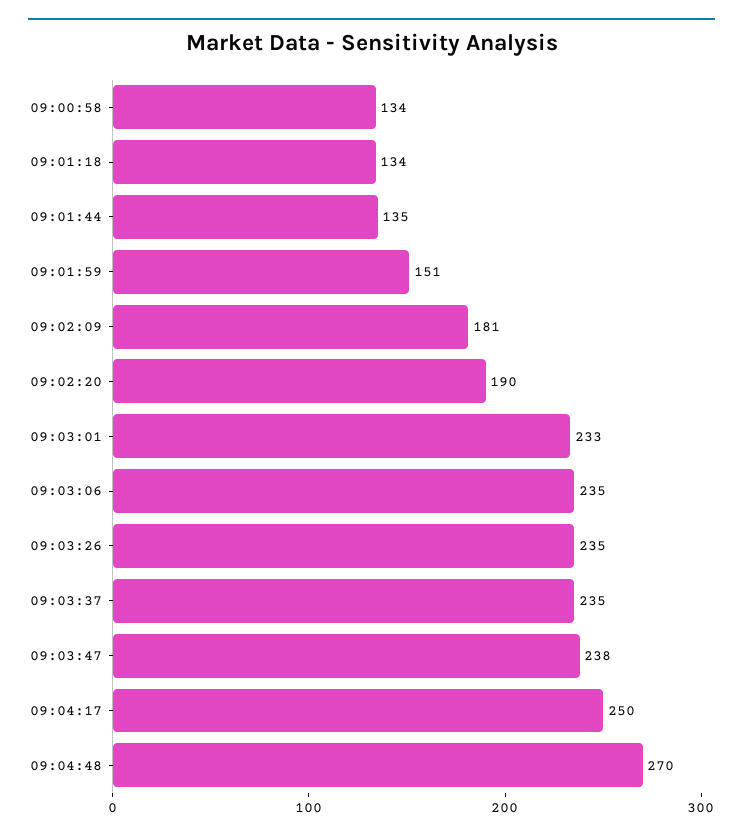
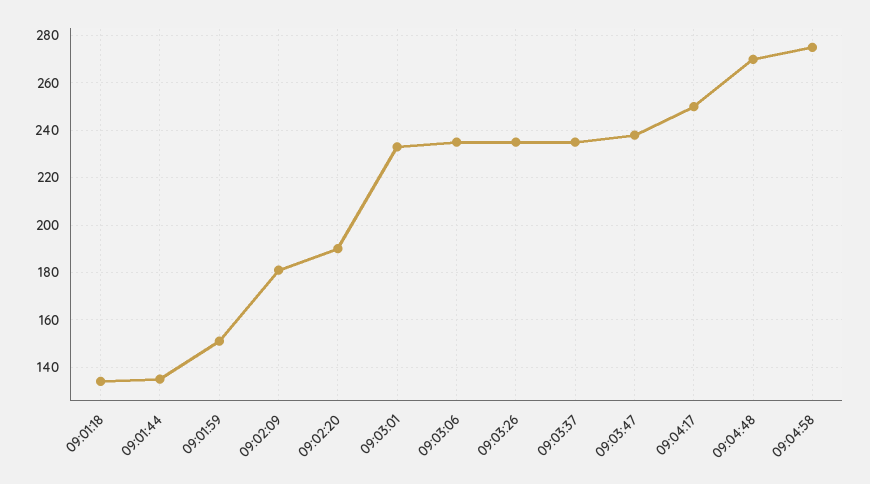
09:00:58: 134 -> none
09:04:58: none -> 275

